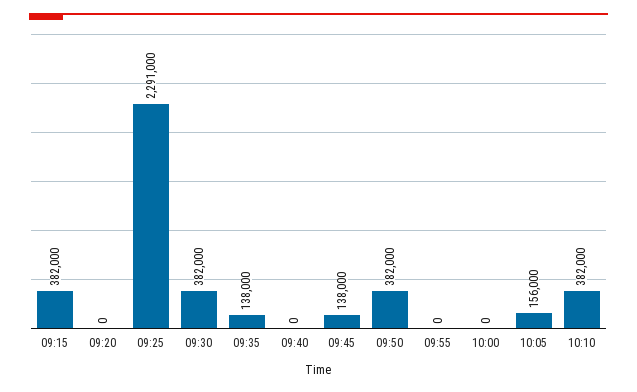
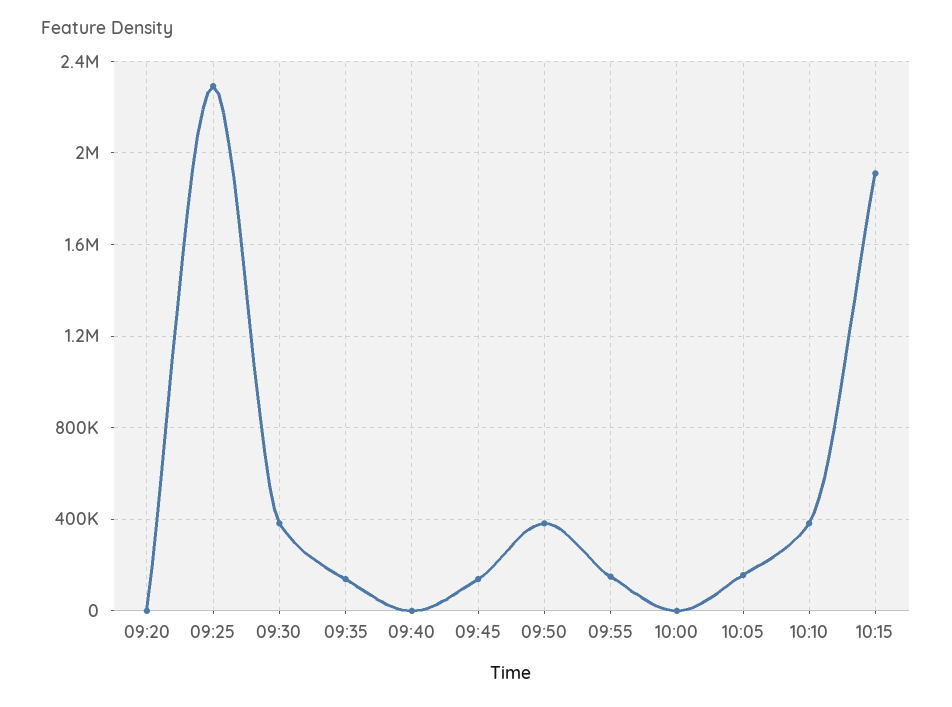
09:15: 382000 -> none
09:55: 0 -> 150000
10:15: none -> 1900000

